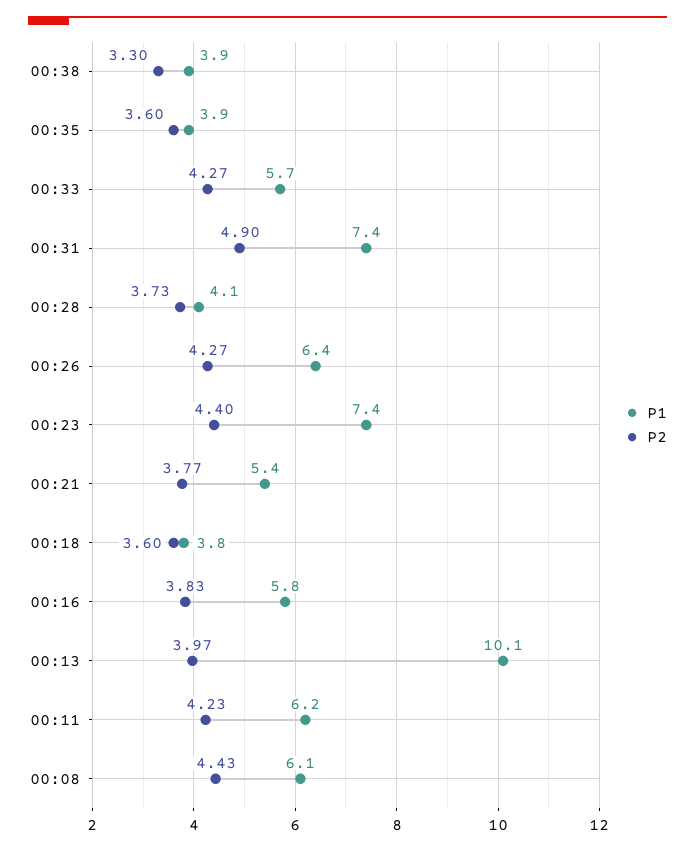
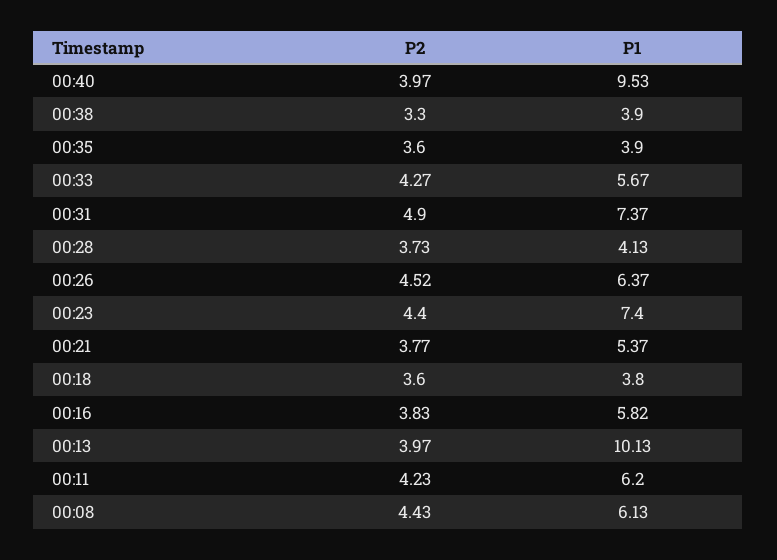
P2, 00:26: 4.27 -> 4.52
P2, 00:40: none -> 3.97
P1, 00:40: none -> 9.53

